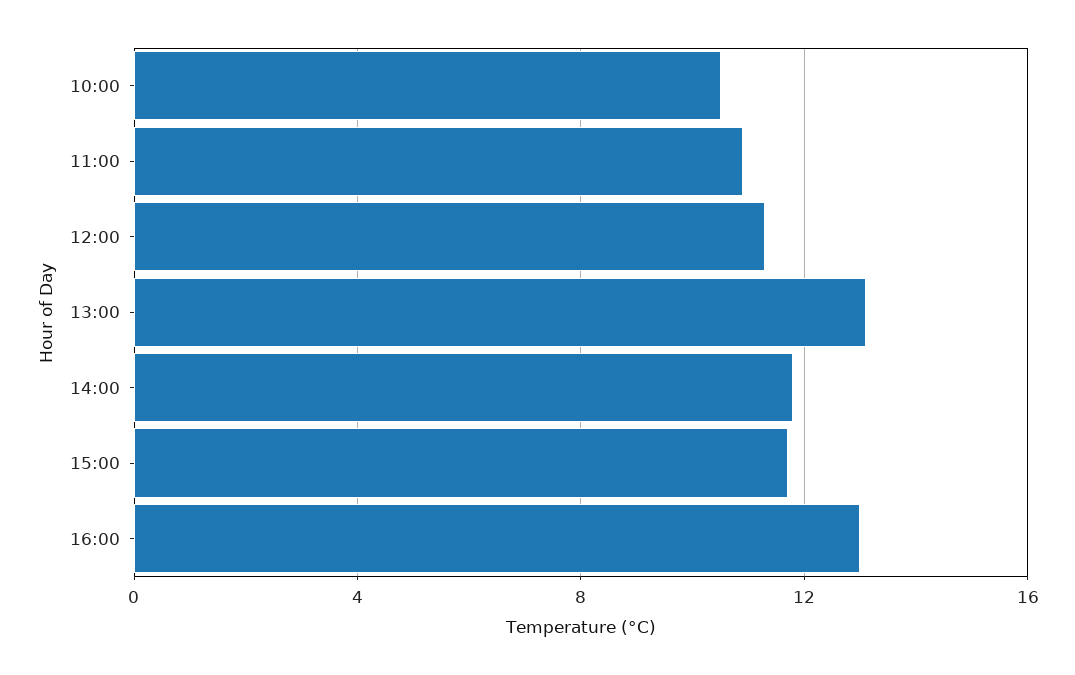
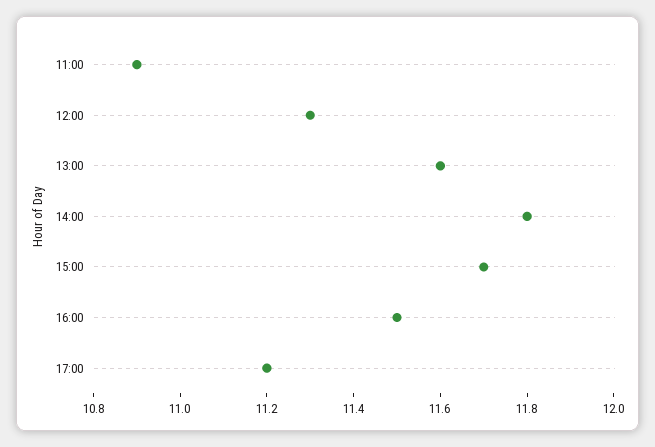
10:00: 10.5 -> none
13:00: 13 -> 11.6
16:00: 13 -> 11.5
17:00: none -> 11.2

